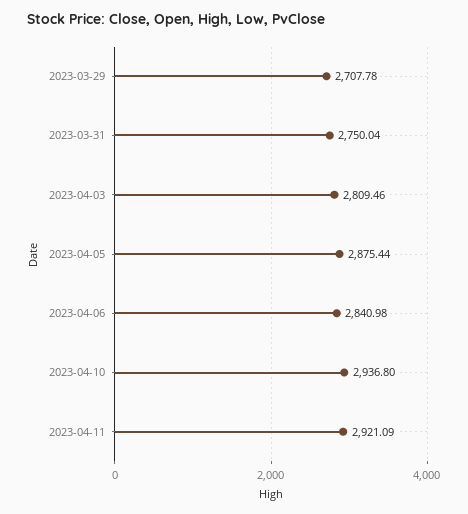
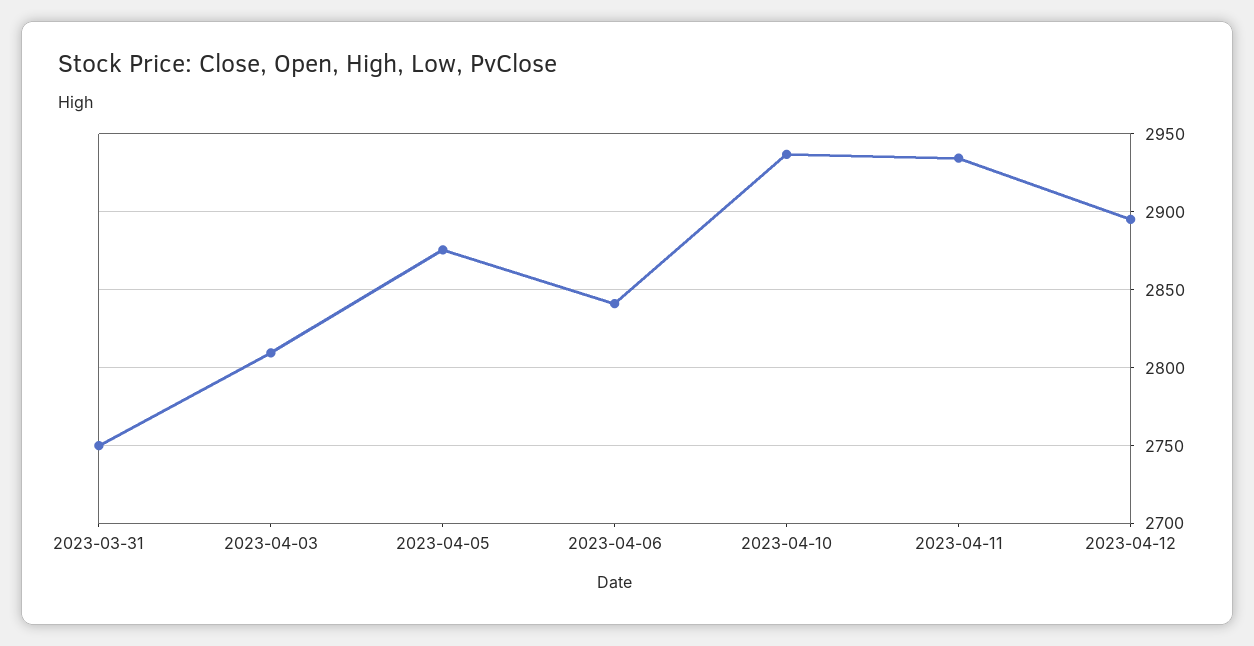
2023-03-29: 2707.78 -> none
2023-04-11: 2921.09 -> 2935
2023-04-12: none -> 2895

